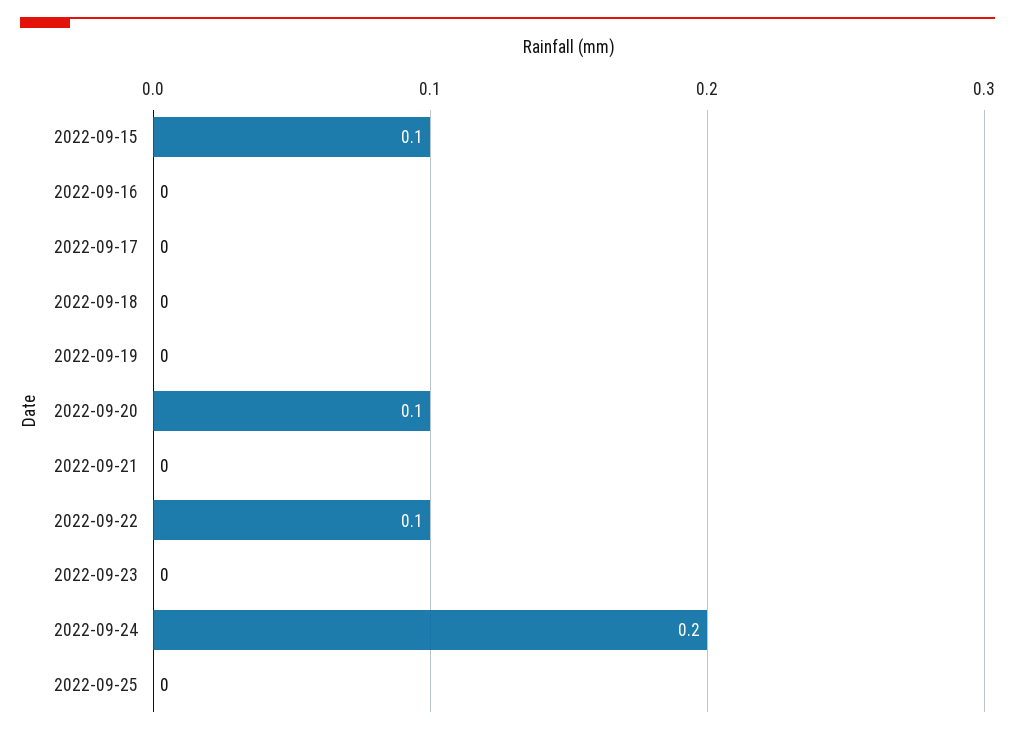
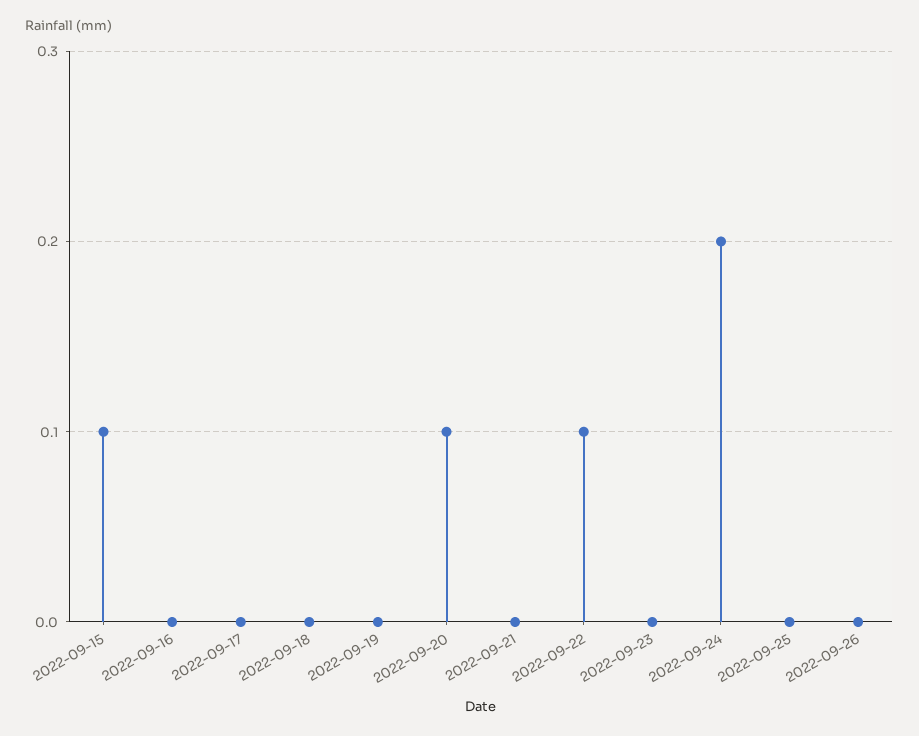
2022-09-26: none -> 0

